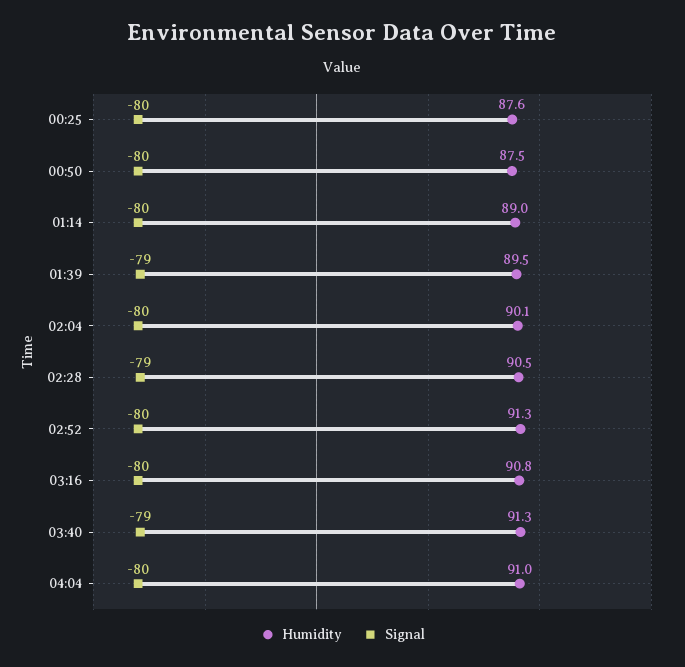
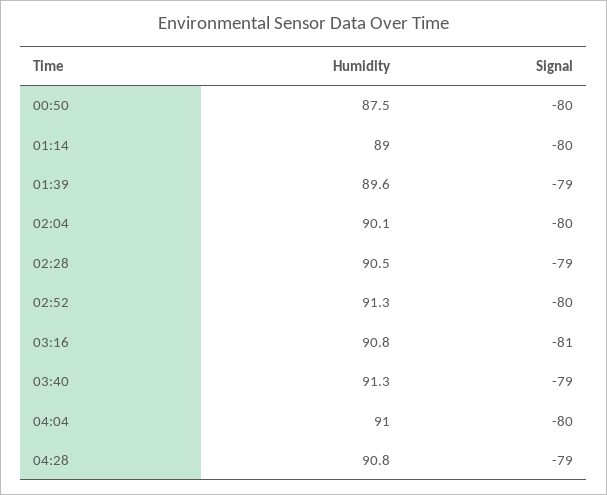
Humidity, 00:25: 87.6 -> none
Signal, 00:25: -80 -> none
Humidity, 01:39: 89.5 -> 89.6
Signal, 03:16: -80 -> -81
Humidity, 04:28: none -> 90.8
Signal, 04:28: none -> -79

